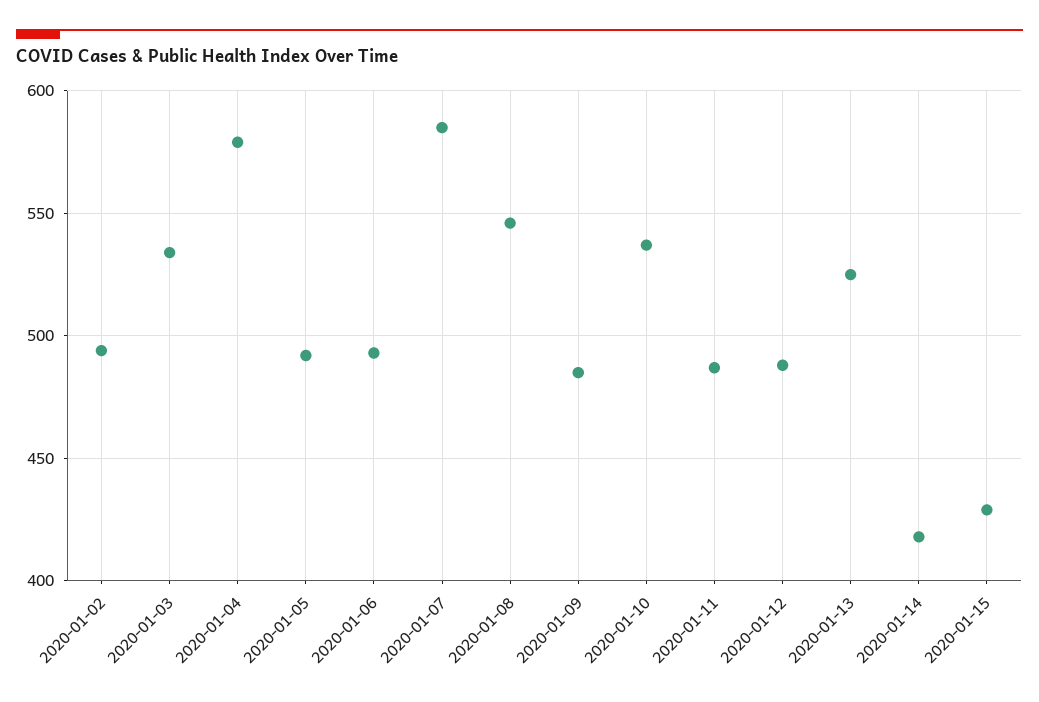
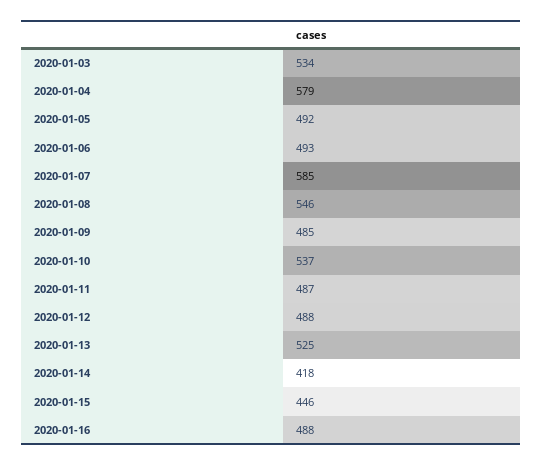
2020-01-02: 495 -> none
2020-01-15: 430 -> 446
2020-01-16: none -> 488

